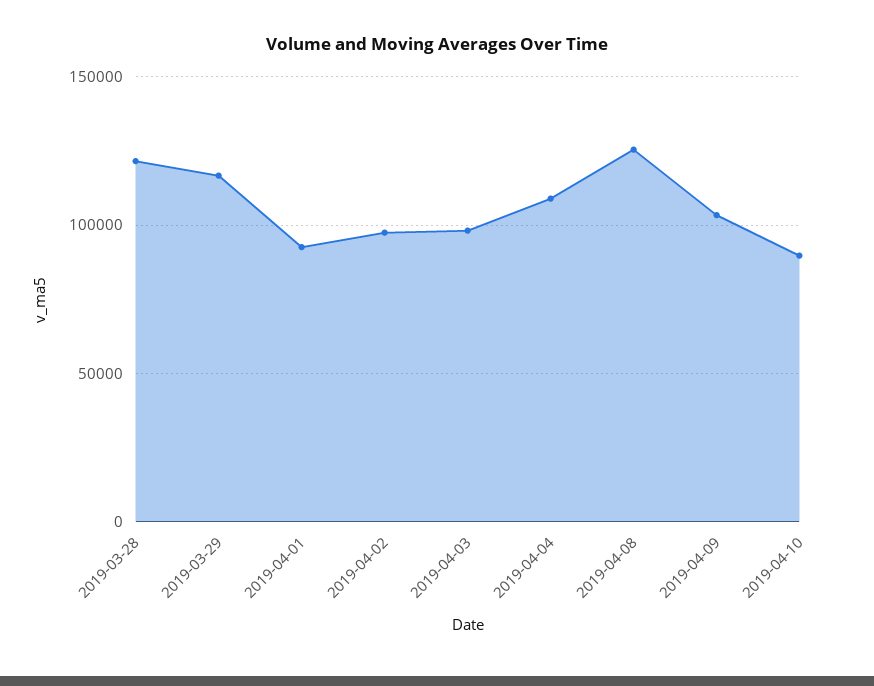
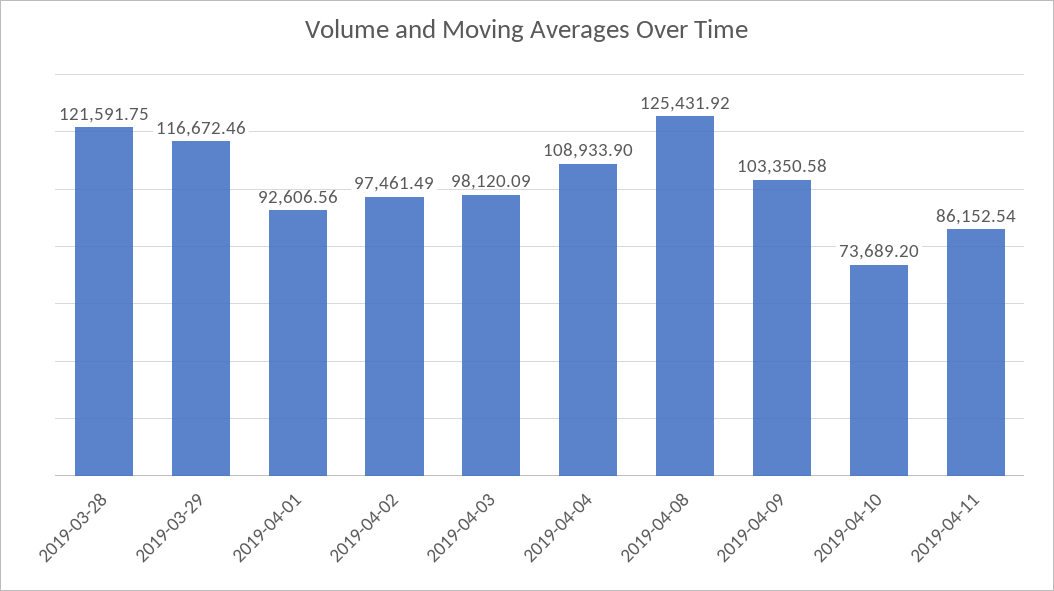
2019-04-10: 90000 -> 73689.2
2019-04-11: none -> 86152.54

